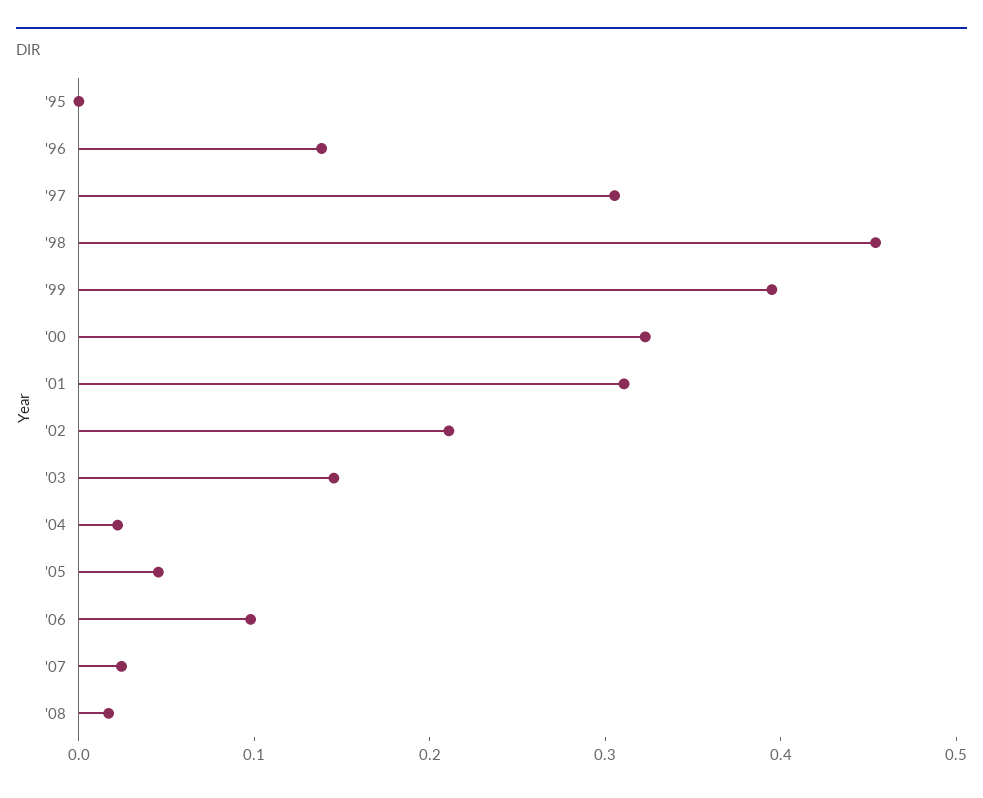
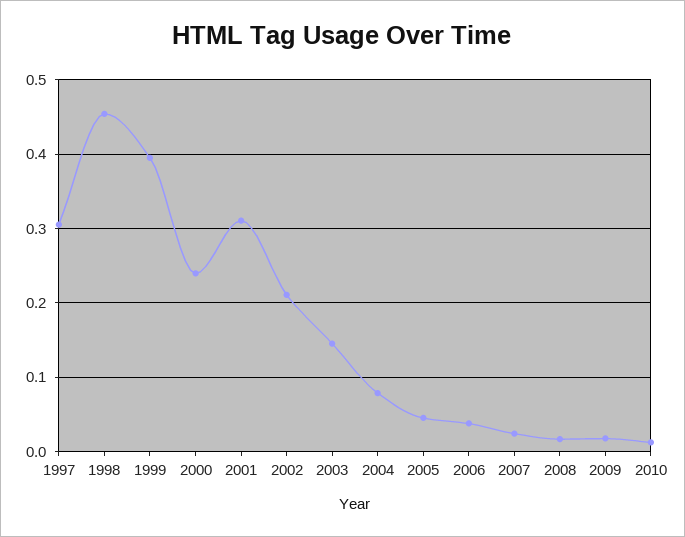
'95: 0 -> none
'96: 0.14 -> none
'00: 0.32 -> 0.24
'04: 0.02 -> 0.08
'06: 0.1 -> 0.04
2009: none -> 0.02
2010: none -> 0.01

